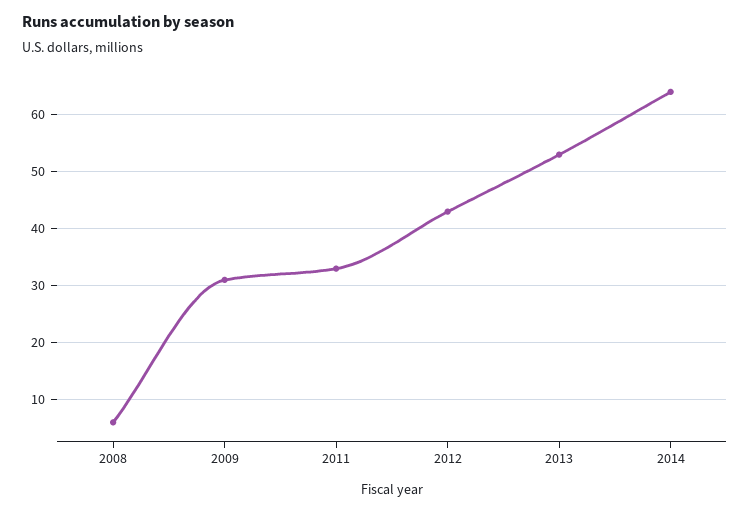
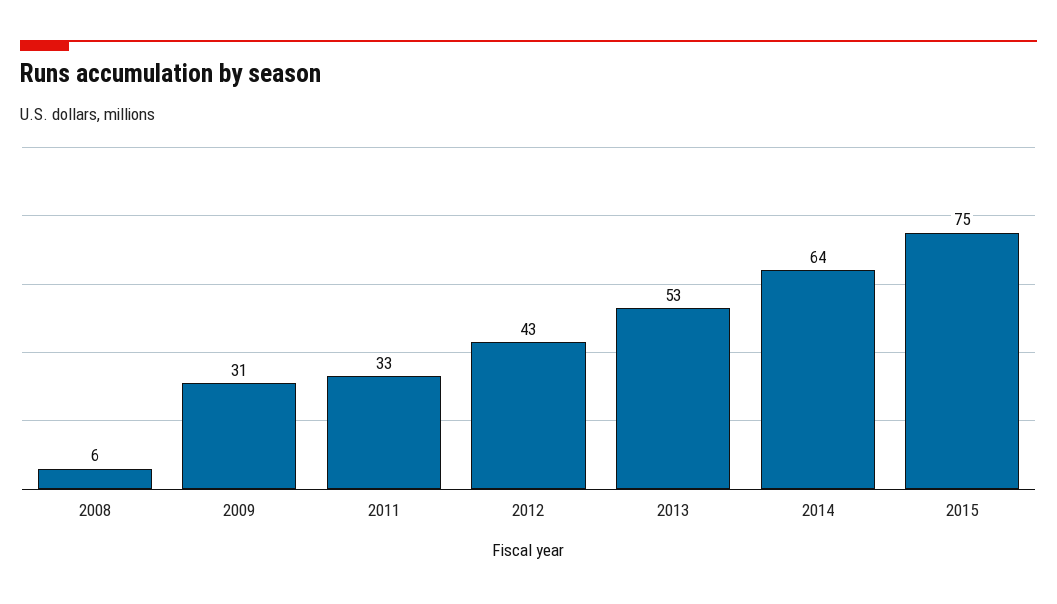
2015: none -> 75

